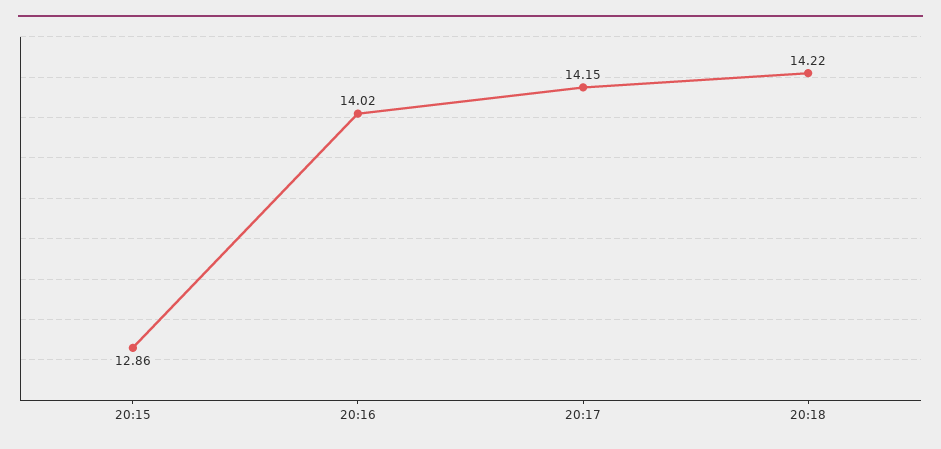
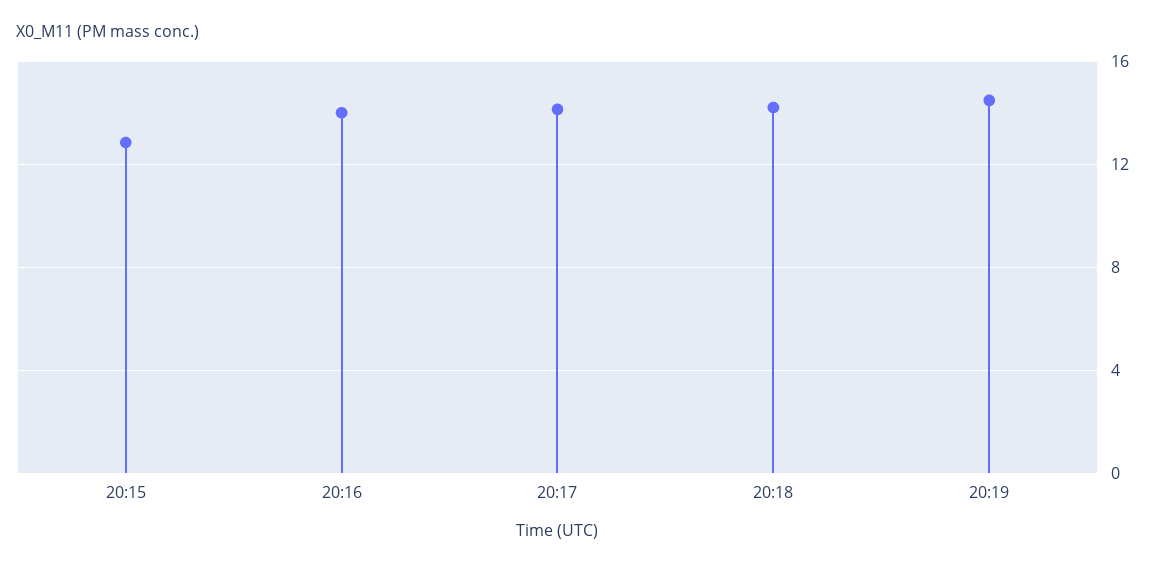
20:19: none -> 14.5

